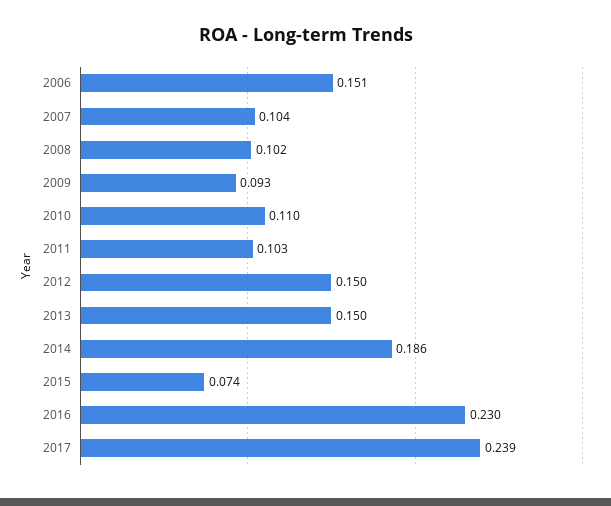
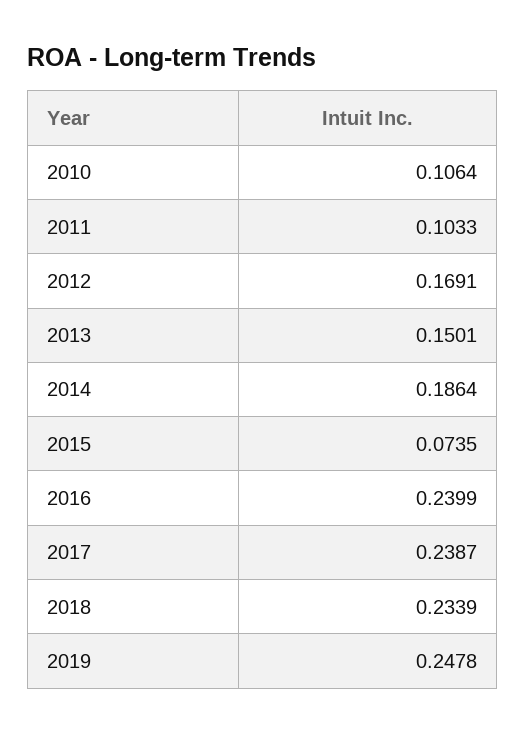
2006: 0.151 -> none
2007: 0.104 -> none
2008: 0.102 -> none
2009: 0.093 -> none
2010: 0.11 -> 0.1064
2012: 0.15 -> 0.1691
2016: 0.23 -> 0.2399
2018: none -> 0.2339
2019: none -> 0.2478

